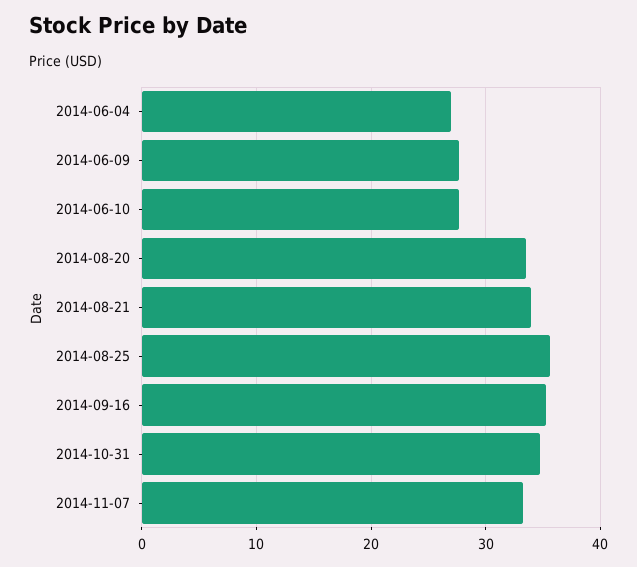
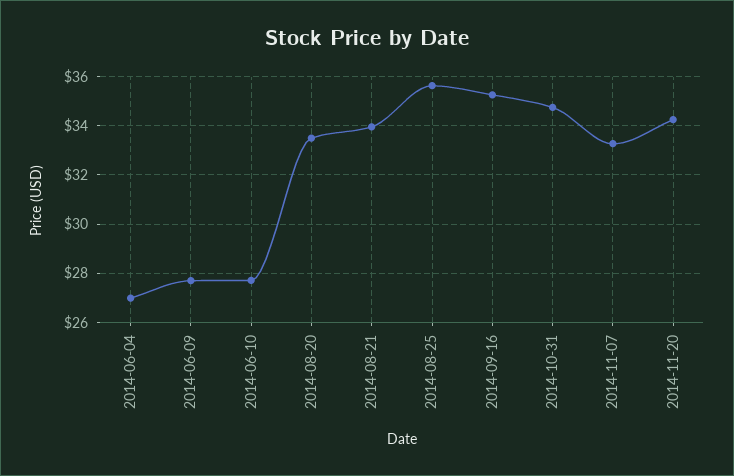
2014-11-20: none -> 34.25

